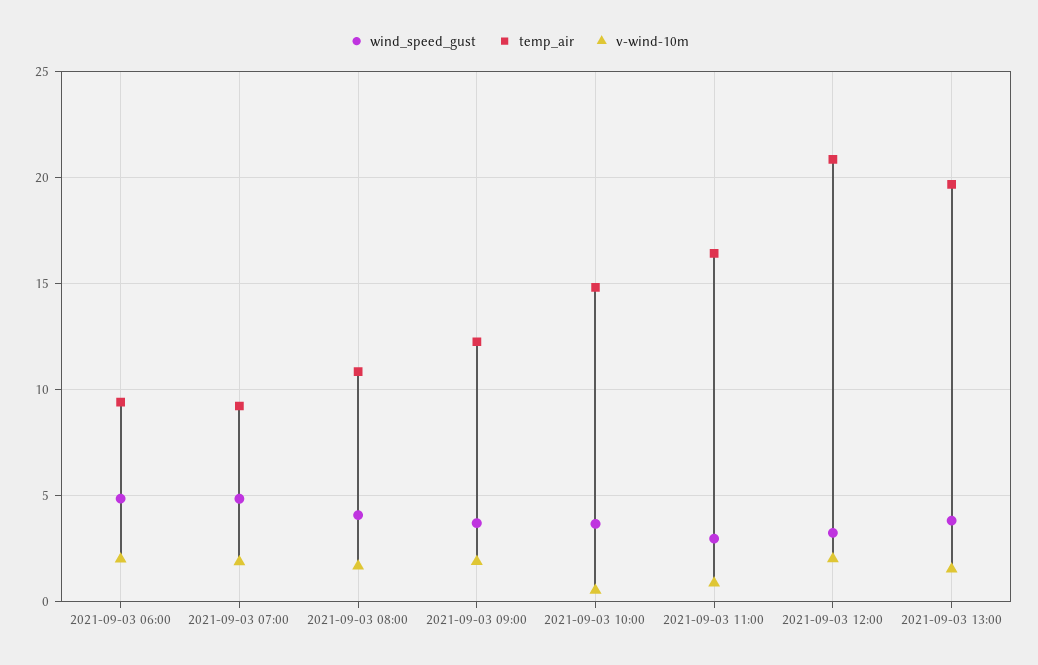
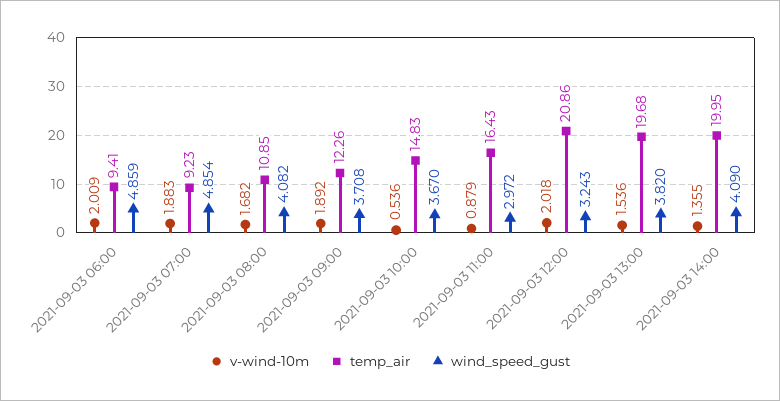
v-wind-10m, 2021-09-03 14:00: none -> 1.355
temp_air, 2021-09-03 14:00: none -> 19.95
wind_speed_gust, 2021-09-03 14:00: none -> 4.09

